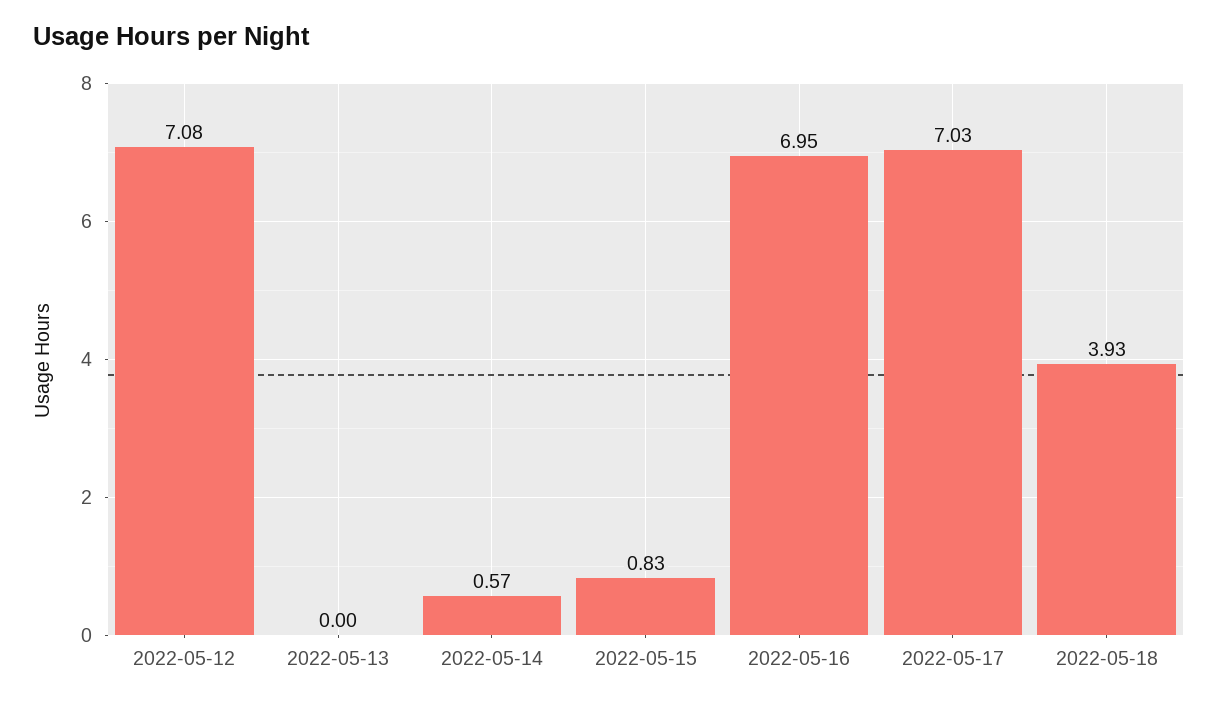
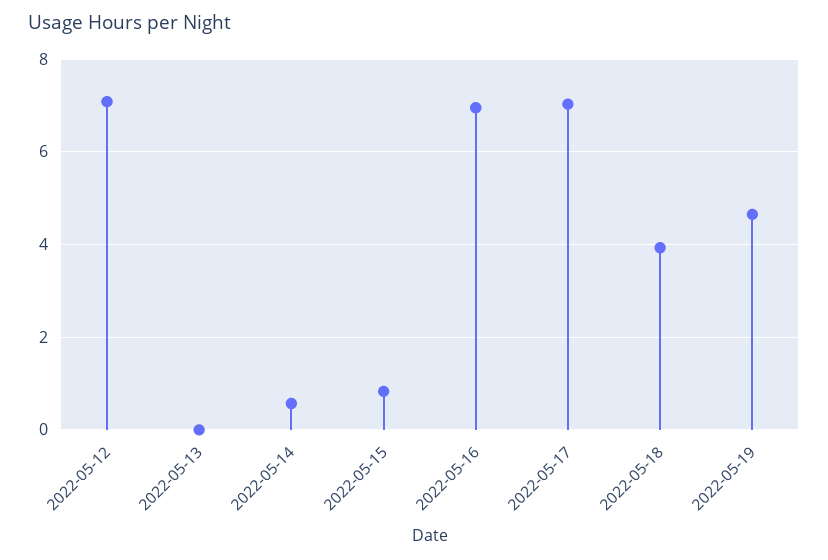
2022-05-19: none -> 4.6

